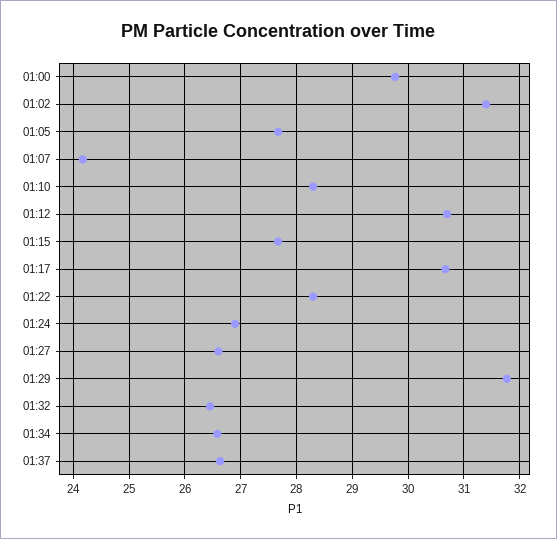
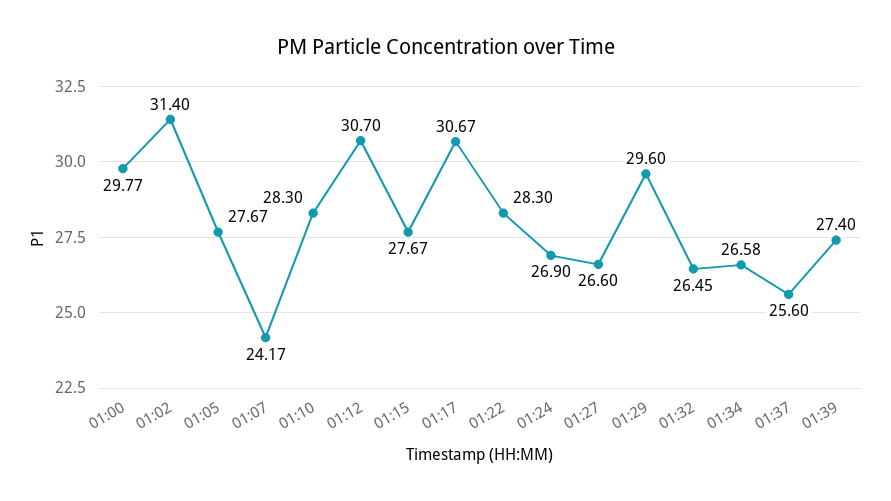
01:29: 31.8 -> 29.6
01:37: 26.6 -> 25.6
01:39: none -> 27.4

